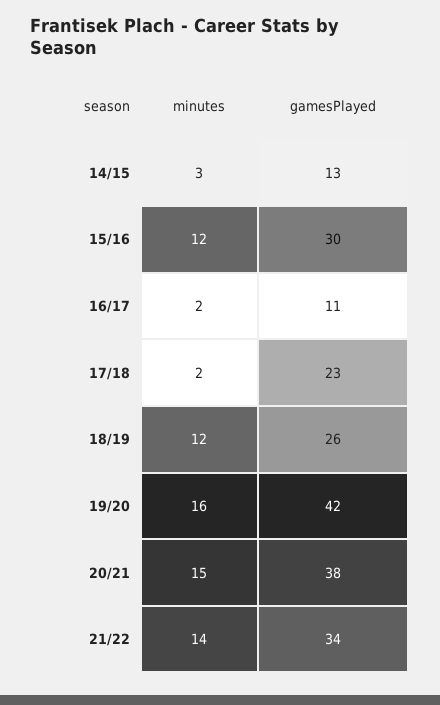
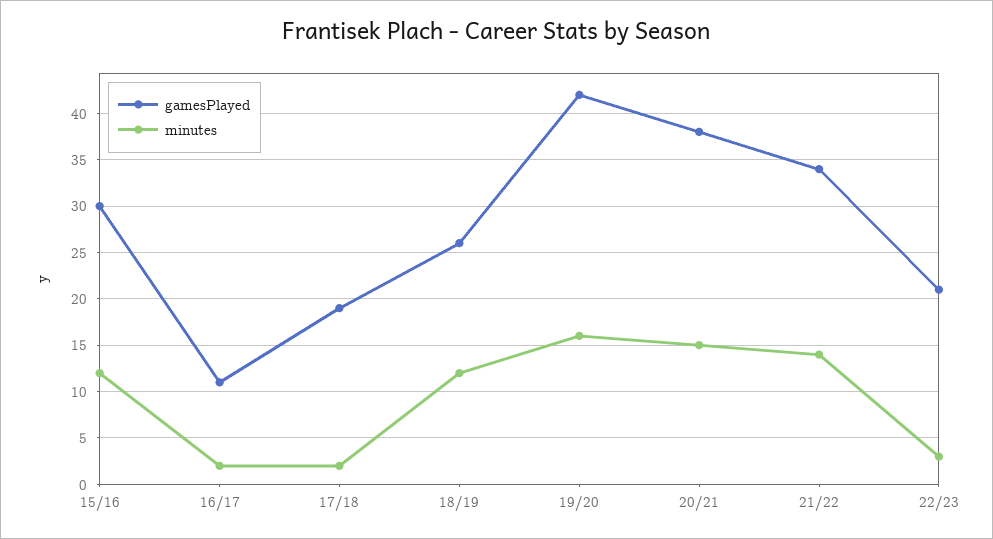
minutes, 14/15: 3 -> none
gamesPlayed, 14/15: 13 -> none
gamesPlayed, 17/18: 23 -> 19
gamesPlayed, 22/23: none -> 21
minutes, 22/23: none -> 3

